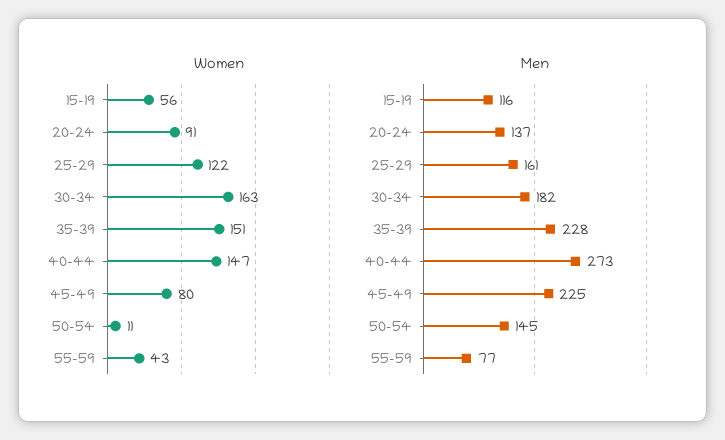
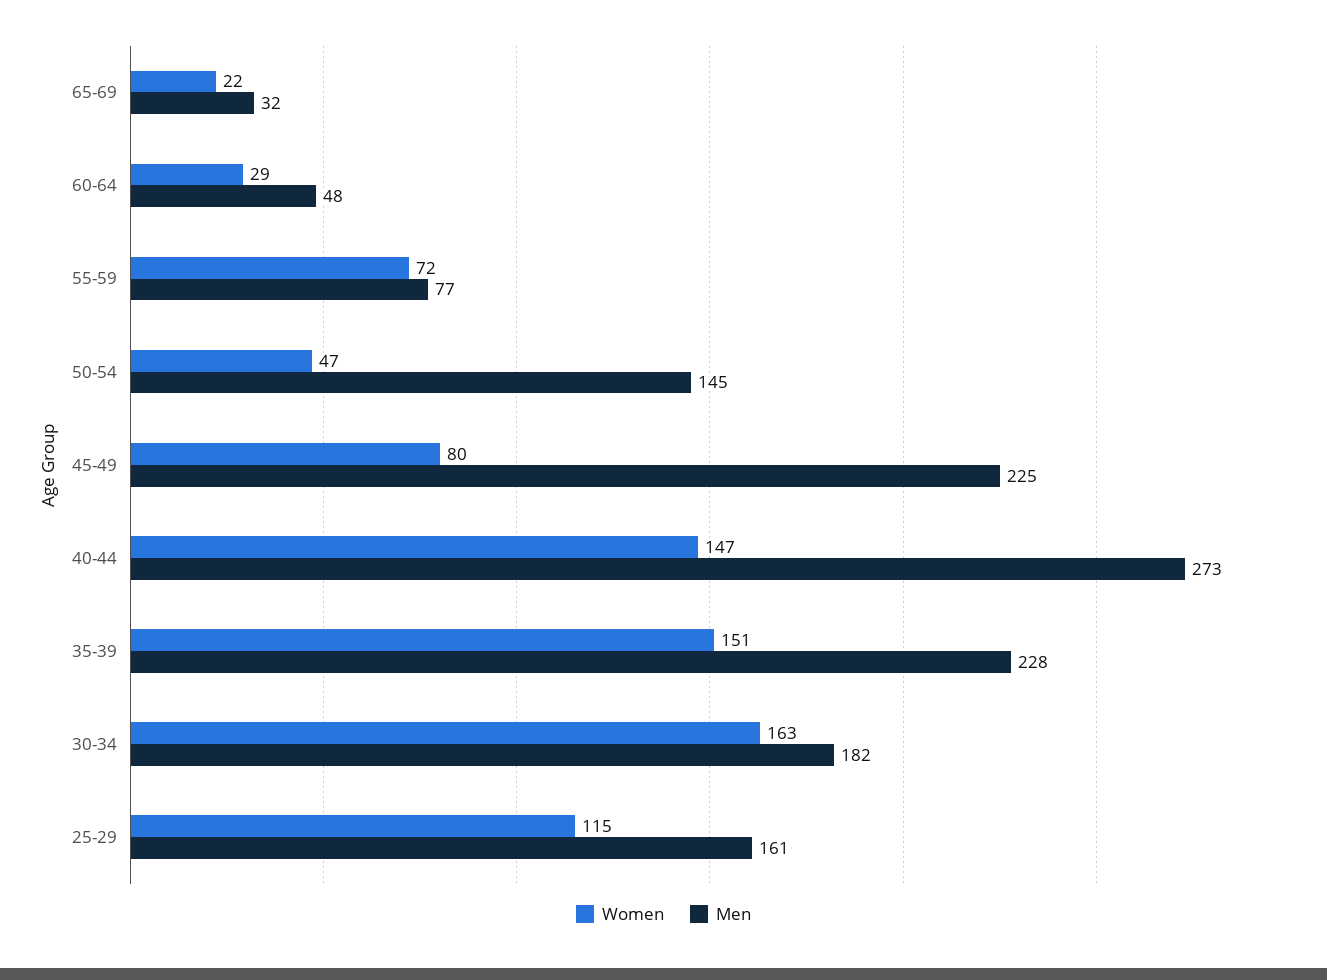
Women, 15-19: 56 -> none
Women, 20-24: 91 -> none
Women, 25-29: 122 -> 115
Women, 50-54: 11 -> 47
Women, 55-59: 43 -> 72
Men, 15-19: 116 -> none
Men, 20-24: 137 -> none
Women, 65-69: none -> 22
Men, 65-69: none -> 32
Women, 60-64: none -> 29
Men, 60-64: none -> 48

